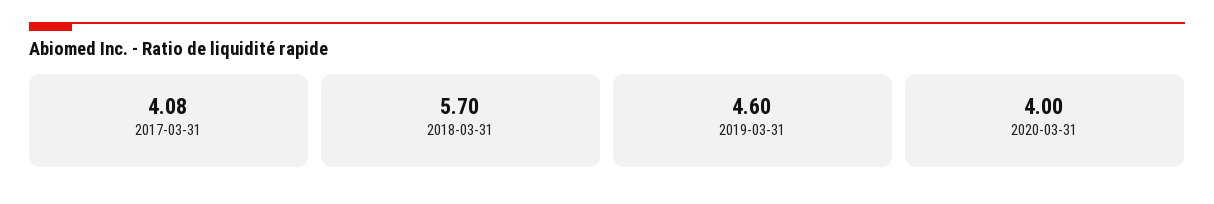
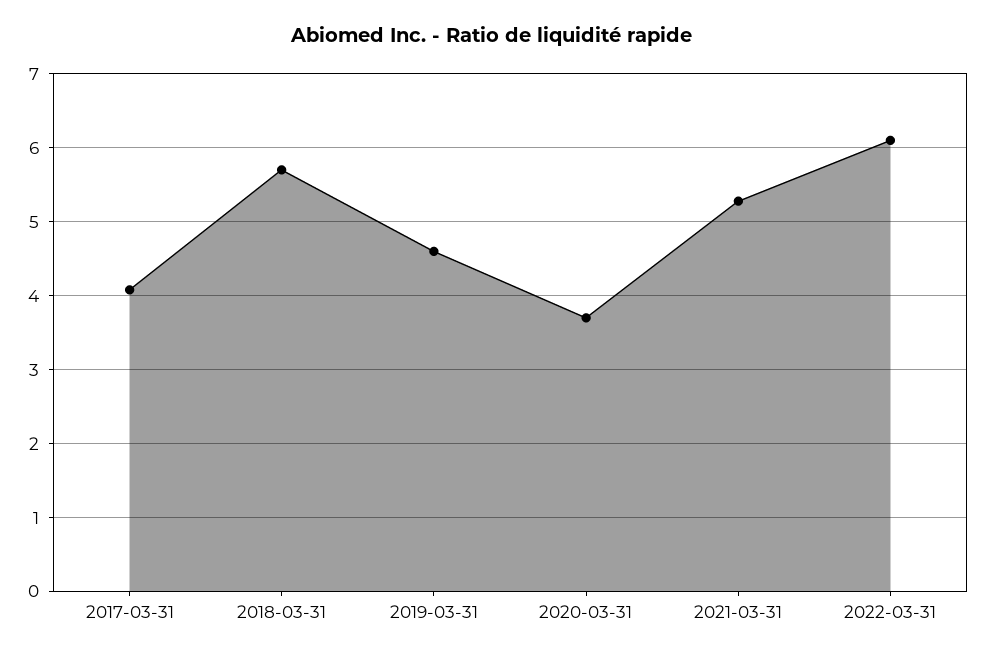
2020-03-31: 4 -> 3.7
2021-03-31: none -> 5.3
2022-03-31: none -> 6.1

